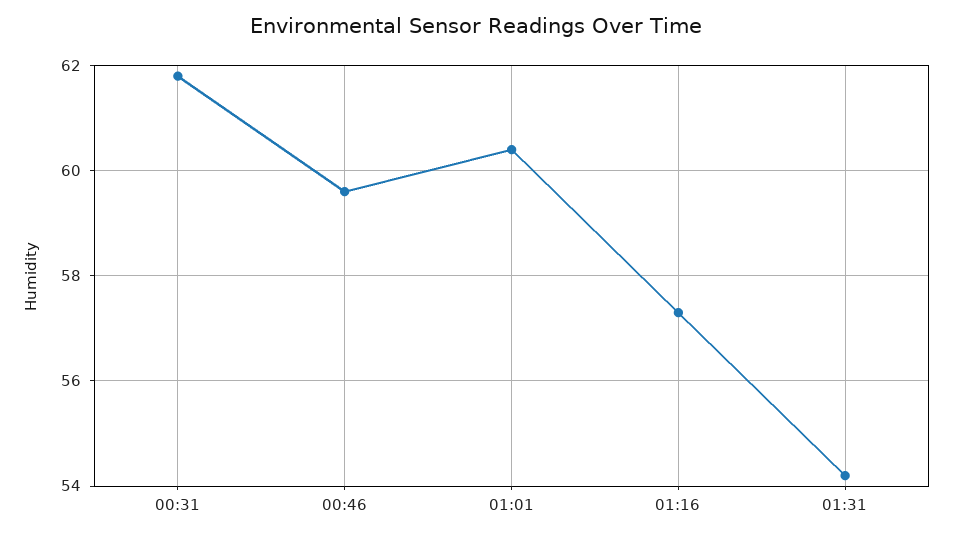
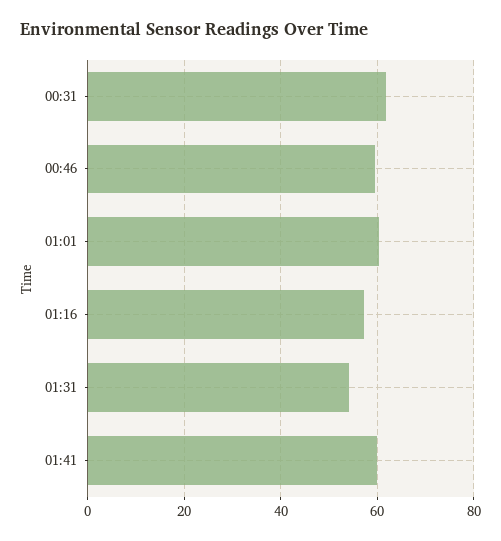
01:41: none -> 60

